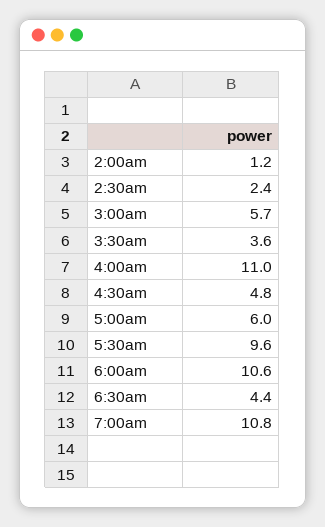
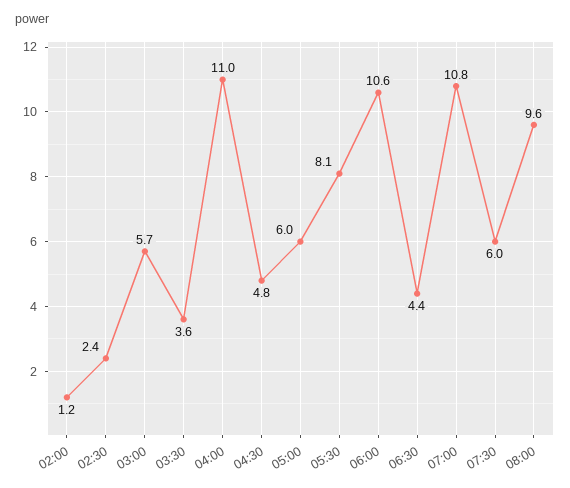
5:30am: 9.6 -> 8.1
07:30: none -> 6
08:00: none -> 9.6

